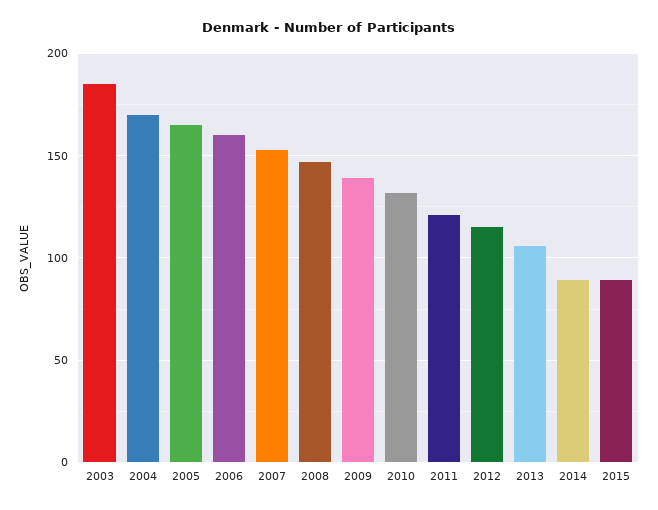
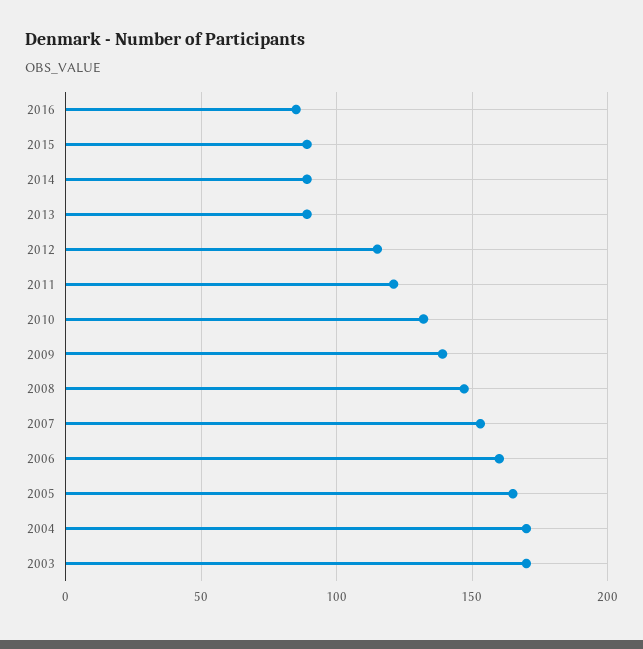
2003: 185 -> 170
2013: 105 -> 90
2016: none -> 85

